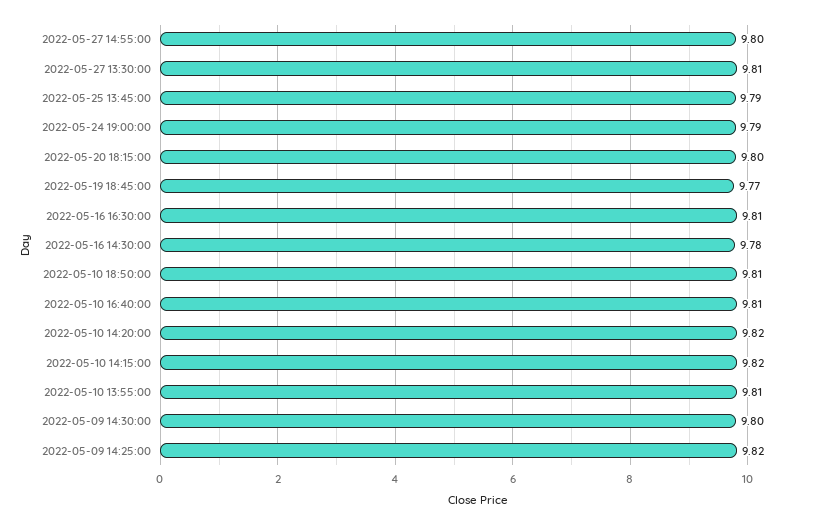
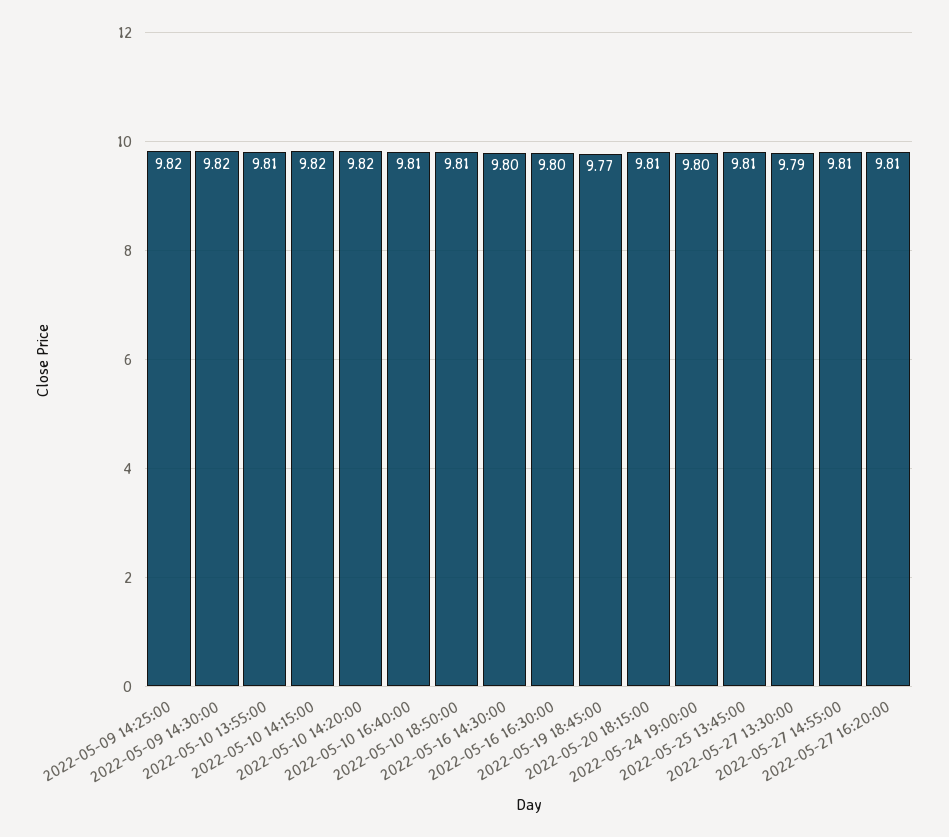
2022-05-27 14:55:00: 9.8 -> 9.81
2022-05-27 13:30:00: 9.81 -> 9.79
2022-05-25 13:45:00: 9.79 -> 9.81
2022-05-24 19:00:00: 9.79 -> 9.8
2022-05-20 18:15:00: 9.8 -> 9.81
2022-05-16 16:30:00: 9.81 -> 9.8
2022-05-16 14:30:00: 9.78 -> 9.8
2022-05-09 14:30:00: 9.8 -> 9.82
2022-05-27 16:20:00: none -> 9.81

